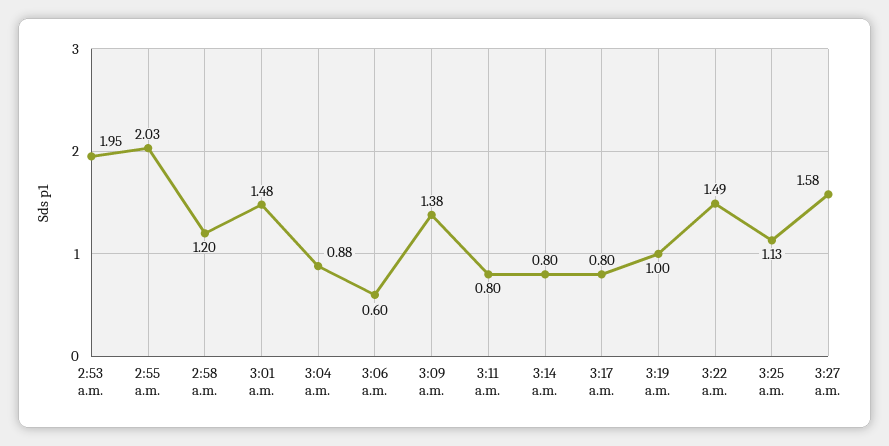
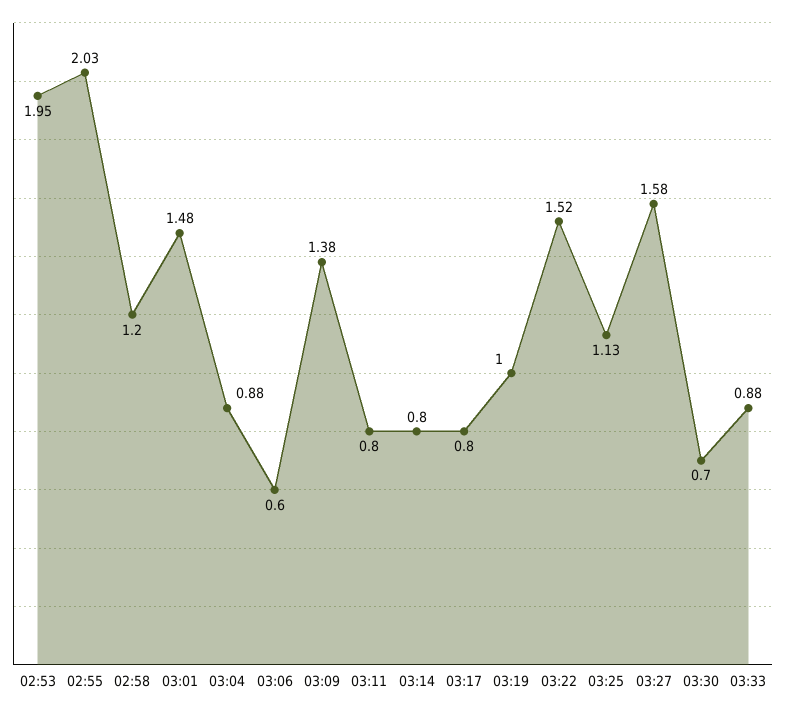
3:22 a.m.: 1.49 -> 1.52
03:30: none -> 0.7
03:33: none -> 0.88

